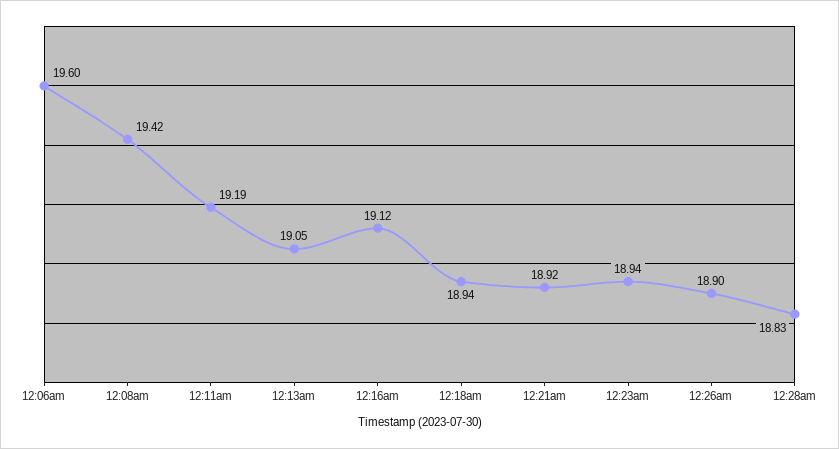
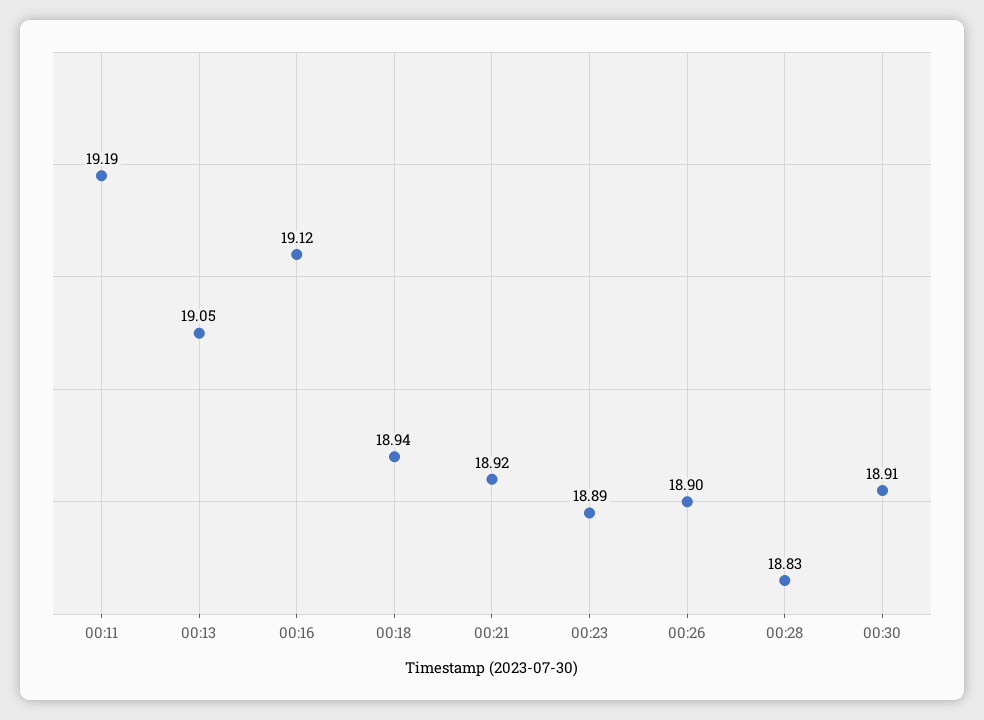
12:06am: 19.6 -> none
12:08am: 19.42 -> none
12:23am: 18.94 -> 18.89
00:30: none -> 18.91

